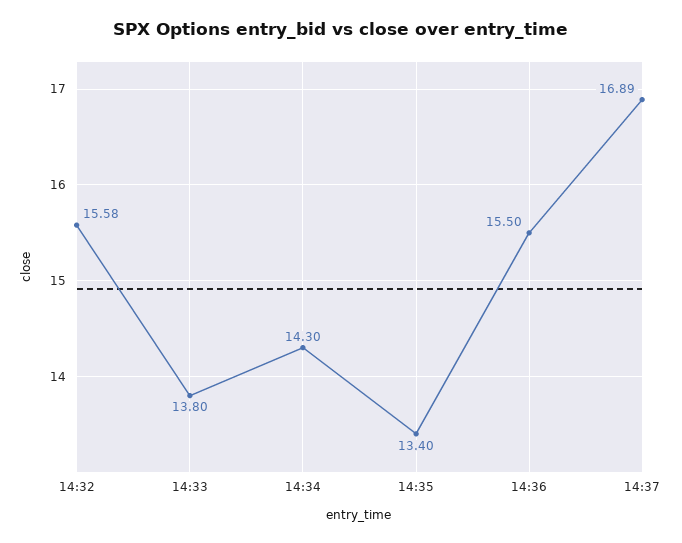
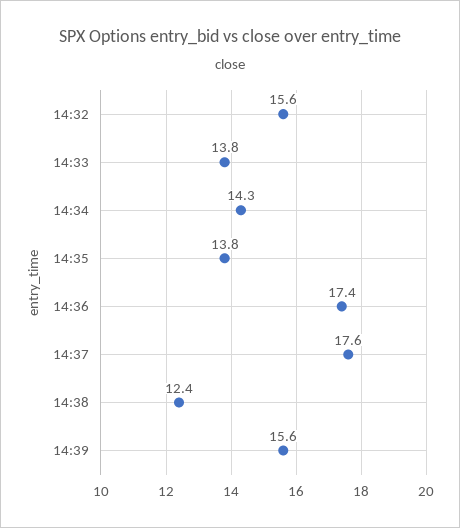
14:35: 13.4 -> 13.8
14:36: 15.5 -> 17.4
14:37: 16.89 -> 17.6
14:38: none -> 12.4
14:39: none -> 15.6

